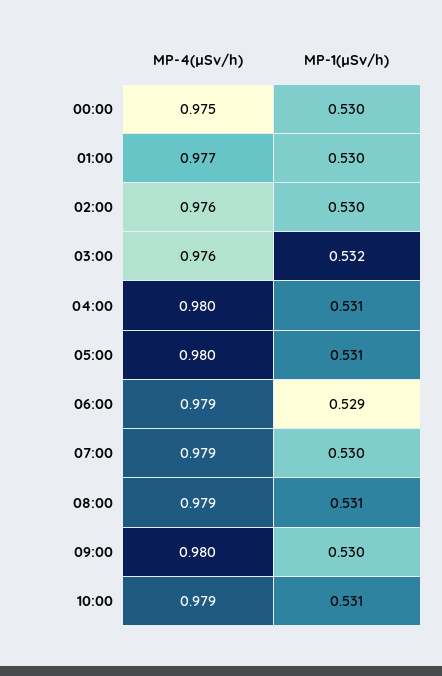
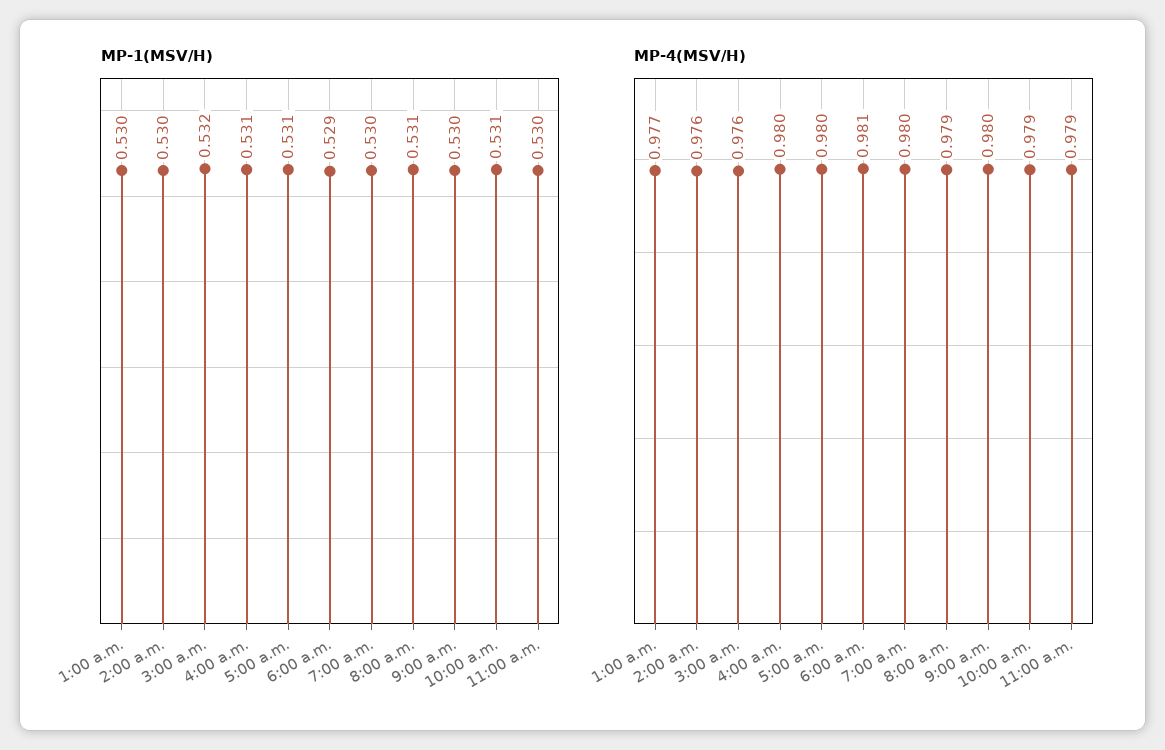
MP-4(µSv/h), 00:00: 0.975 -> none
MP-1(µSv/h), 00:00: 0.53 -> none
MP-4(µSv/h), 06:00: 0.979 -> 0.981
MP-4(µSv/h), 07:00: 0.979 -> 0.98
MP-1(µSv/h), 11:00 a.m.: none -> 0.53
MP-4(µSv/h), 11:00 a.m.: none -> 0.979

